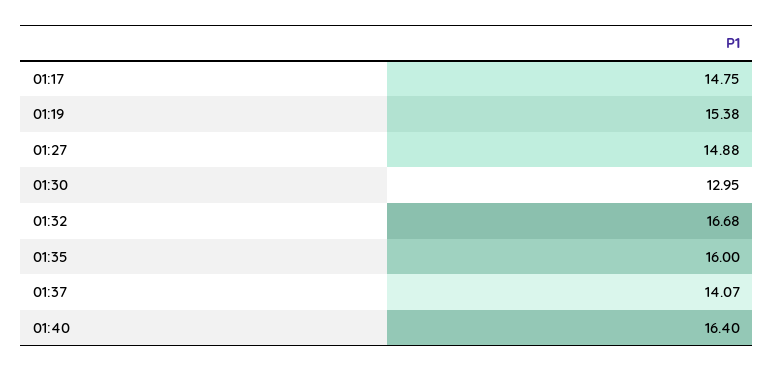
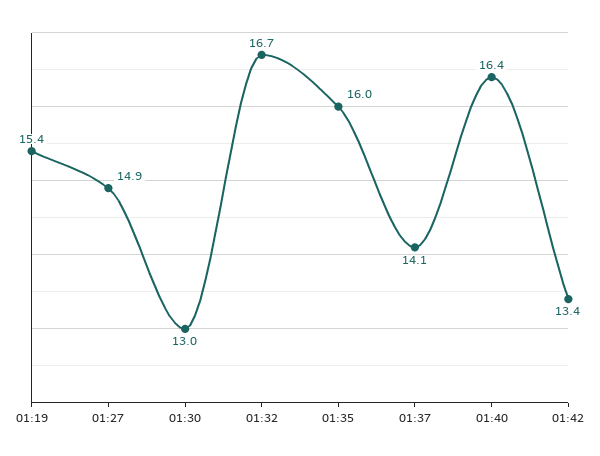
01:17: 14.75 -> none
01:42: none -> 13.4

